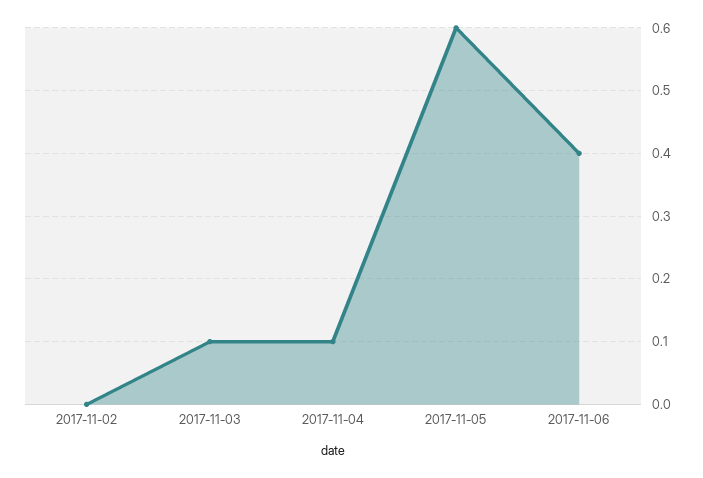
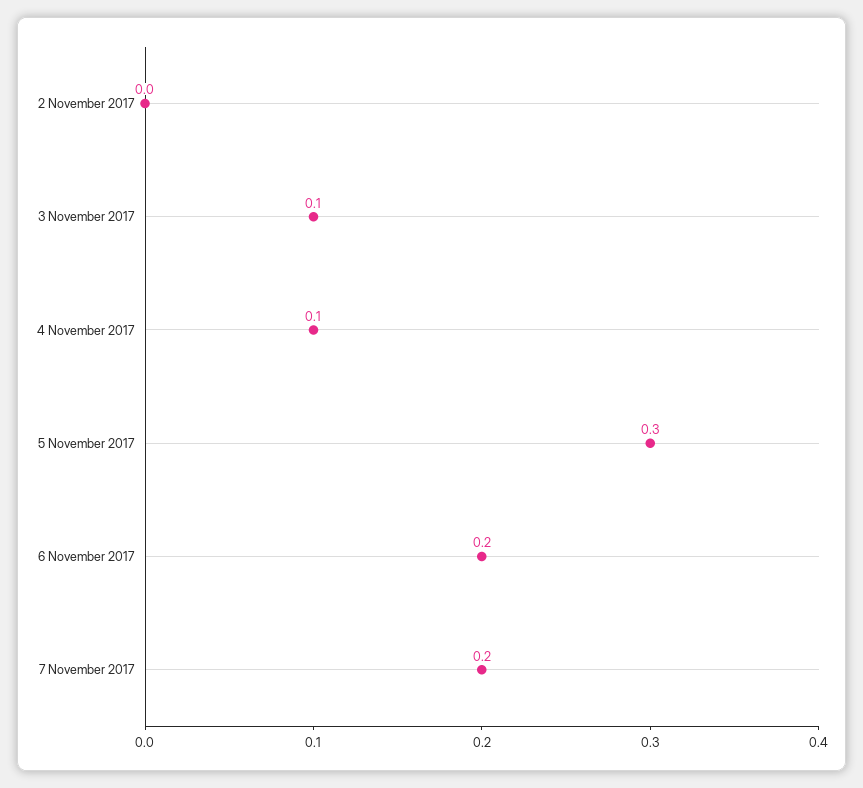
2017-11-05: 0.6 -> 0.3
2017-11-06: 0.4 -> 0.2
7 November 2017: none -> 0.2

